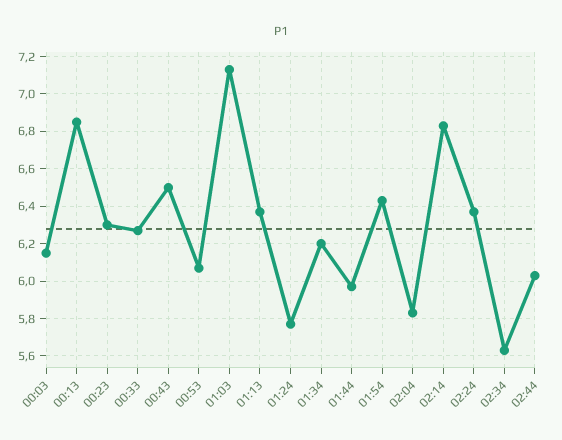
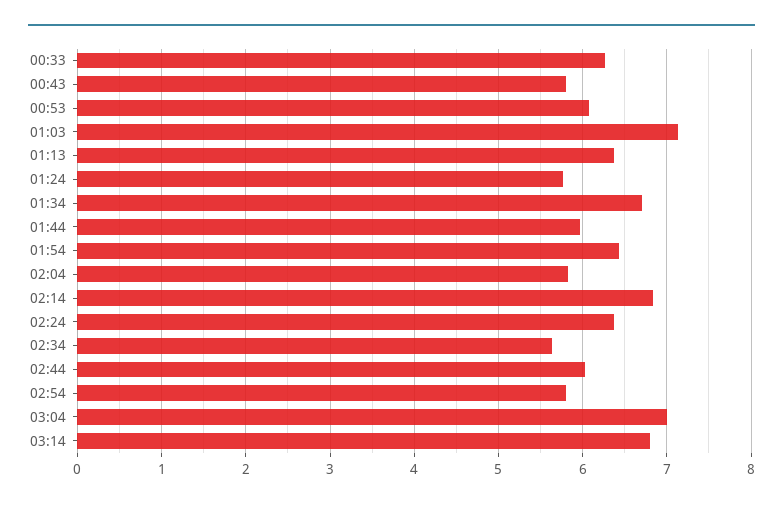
00:03: 6.15 -> none
00:13: 6.85 -> none
00:23: 6.3 -> none
00:43: 6.5 -> 5.8
01:34: 6.2 -> 6.7
02:54: none -> 5.8
03:04: none -> 7
03:14: none -> 6.8

